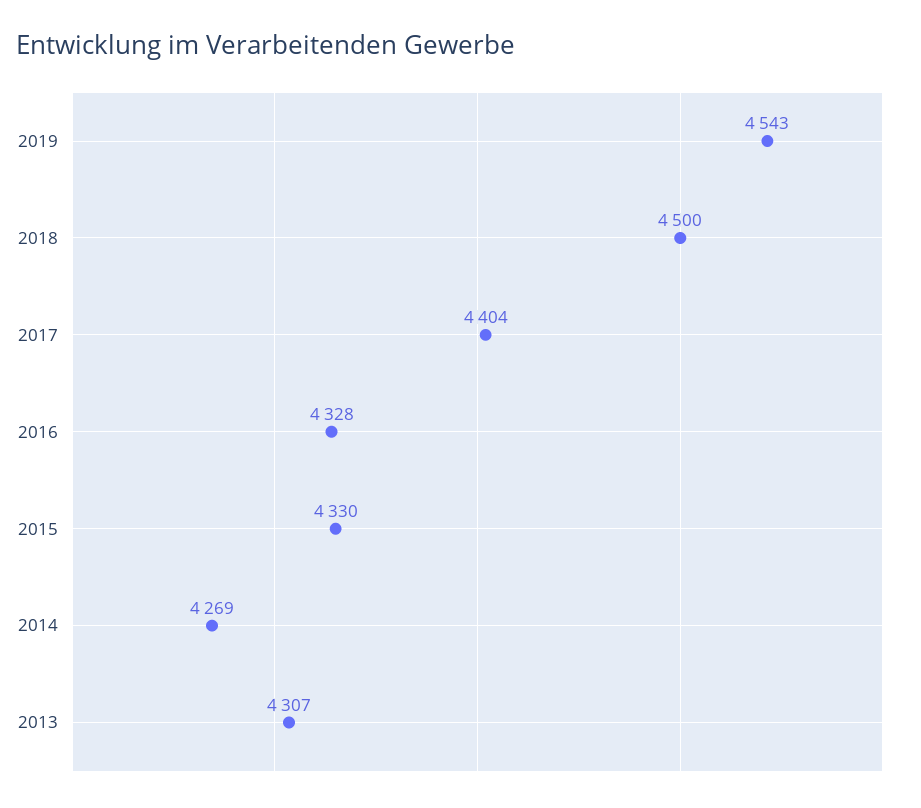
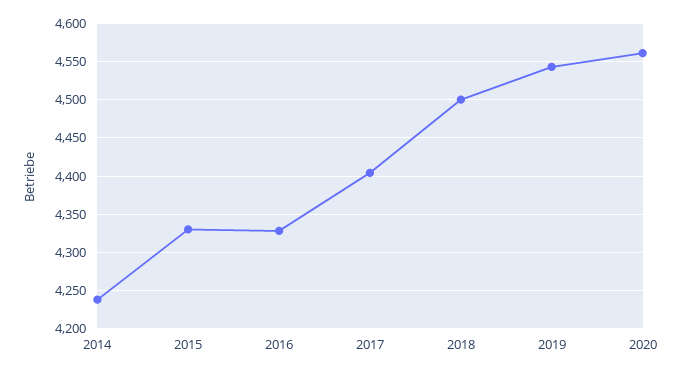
2014: 4269 -> 4240
2013: 4307 -> none
2020: none -> 4560

